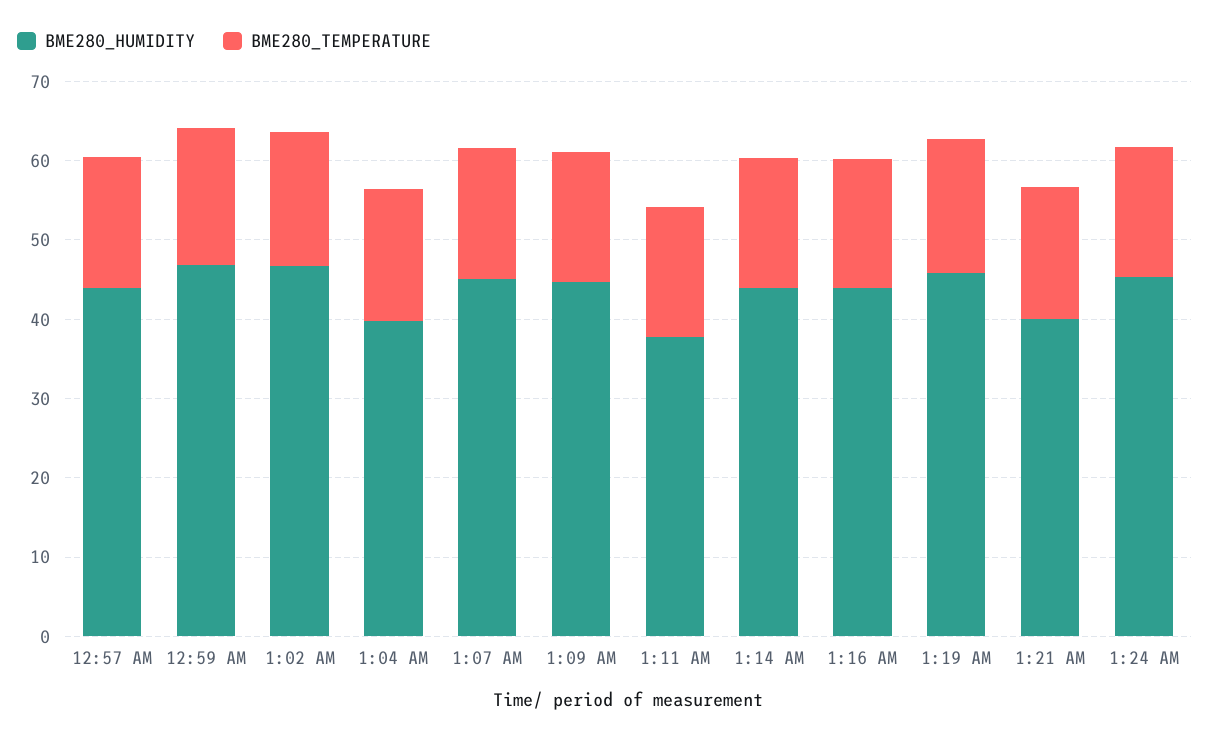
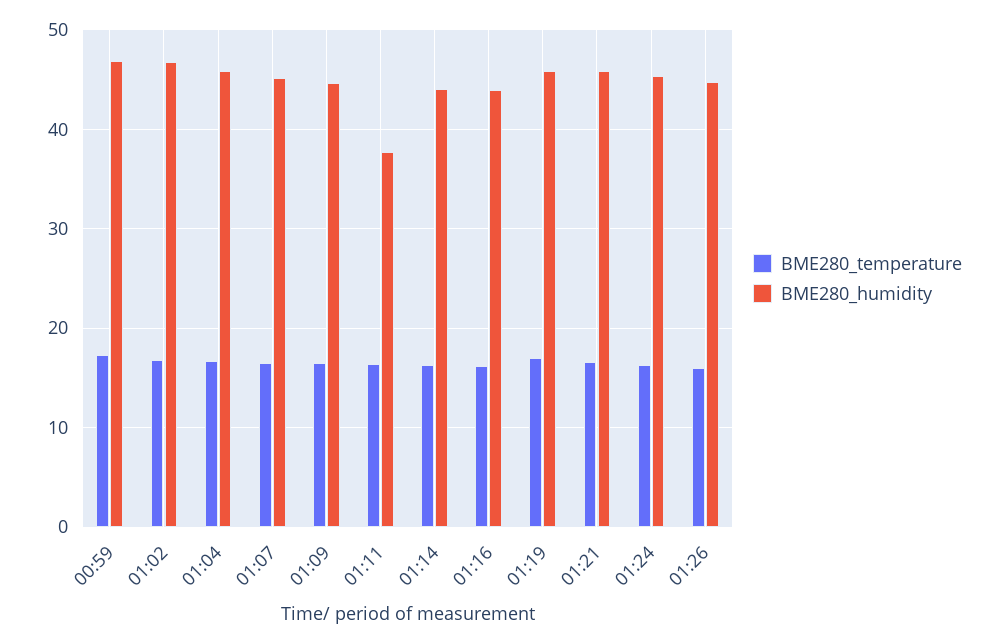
BME280_HUMIDITY, 12:57 AM: 44 -> none
BME280_TEMPERATURE, 12:57 AM: 16 -> none
BME280_HUMIDITY, 1:04 AM: 40 -> 46
BME280_HUMIDITY, 1:21 AM: 40 -> 46
BME280_TEMPERATURE, 01:26: none -> 16
BME280_HUMIDITY, 01:26: none -> 45

